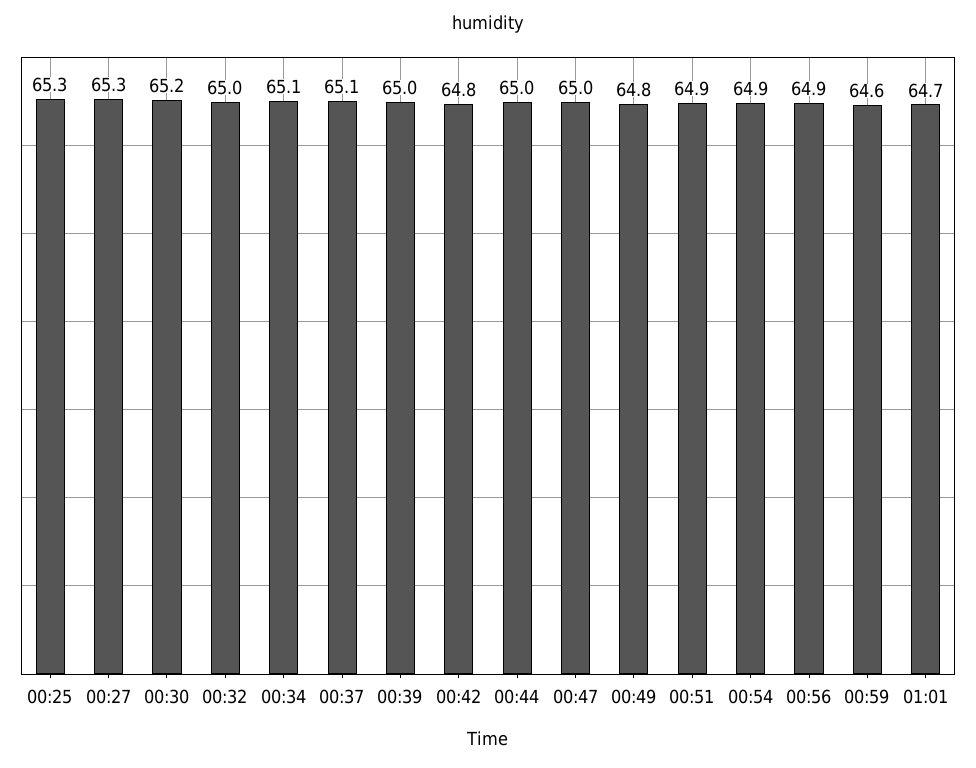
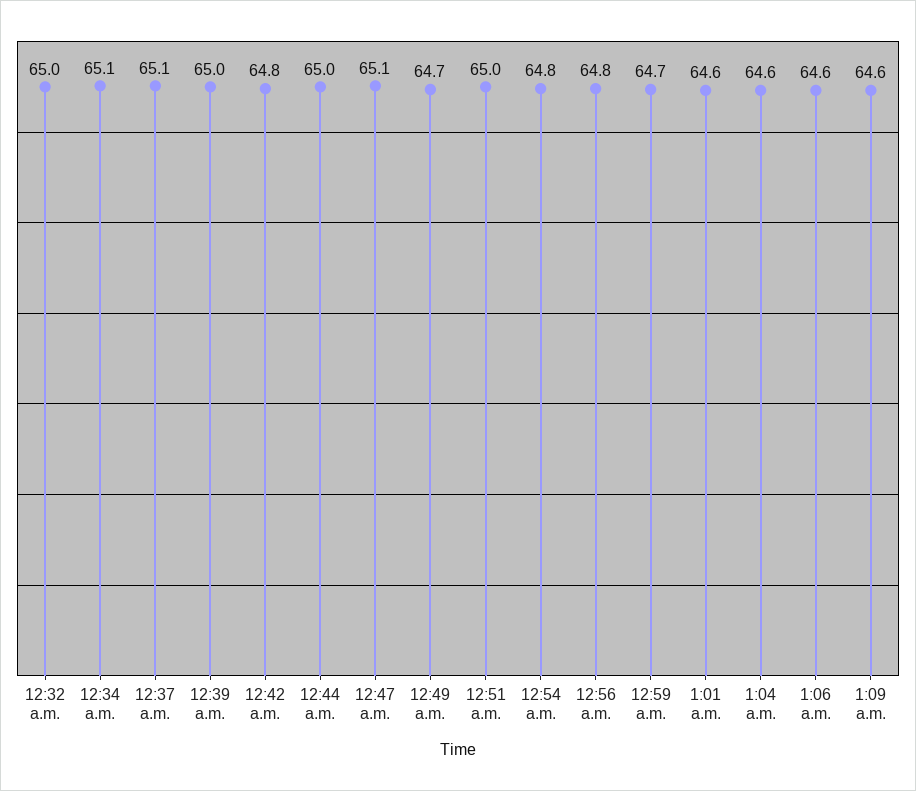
00:25: 65.3 -> none
00:27: 65.3 -> none
00:30: 65.2 -> none
00:47: 65 -> 65.1
00:49: 64.8 -> 64.7
00:51: 64.9 -> 65
00:54: 64.9 -> 64.8
00:56: 64.9 -> 64.8
00:59: 64.6 -> 64.7
01:01: 64.7 -> 64.6
1:04 a.m.: none -> 64.6
1:06 a.m.: none -> 64.6
1:09 a.m.: none -> 64.6

